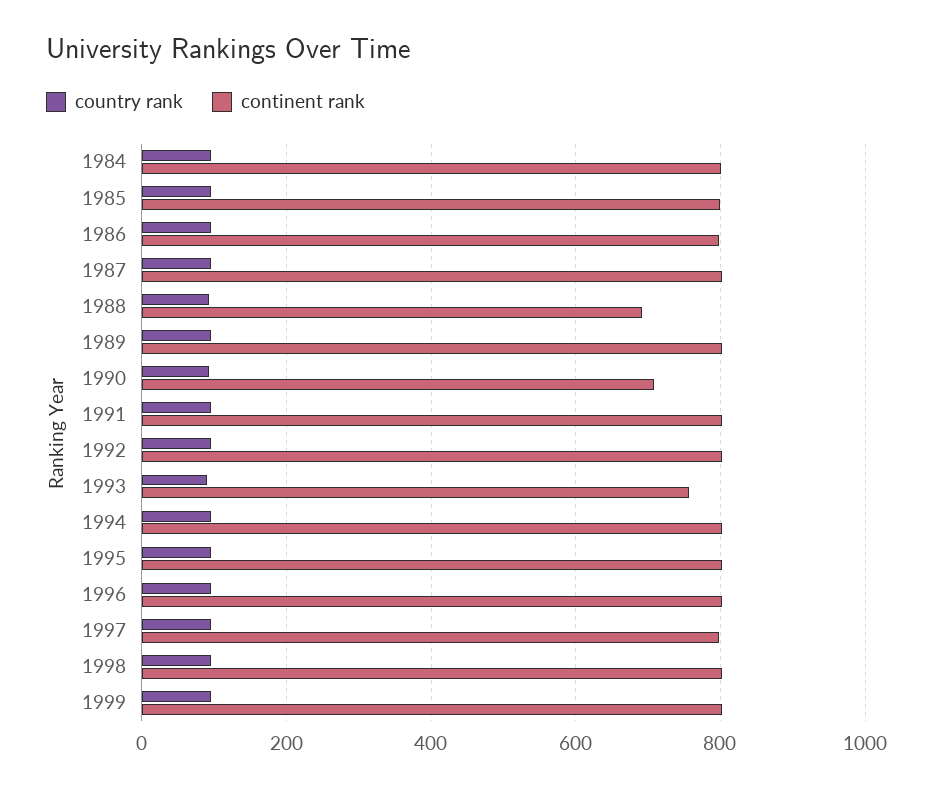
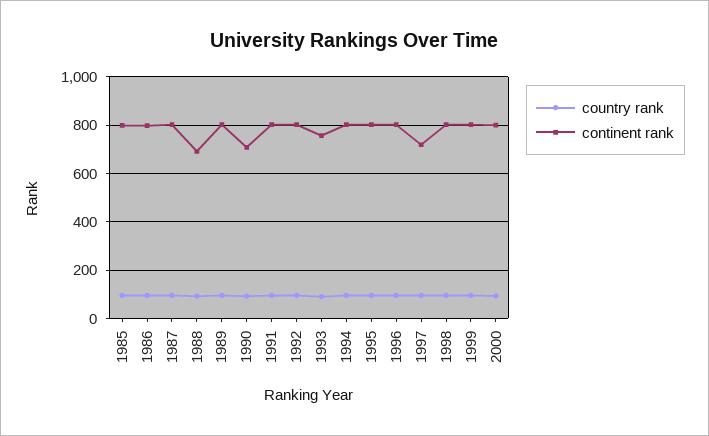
country rank, 1984: 100 -> none
continent rank, 1984: 800 -> none
continent rank, 1997: 800 -> 725
country rank, 2000: none -> 100
continent rank, 2000: none -> 800

